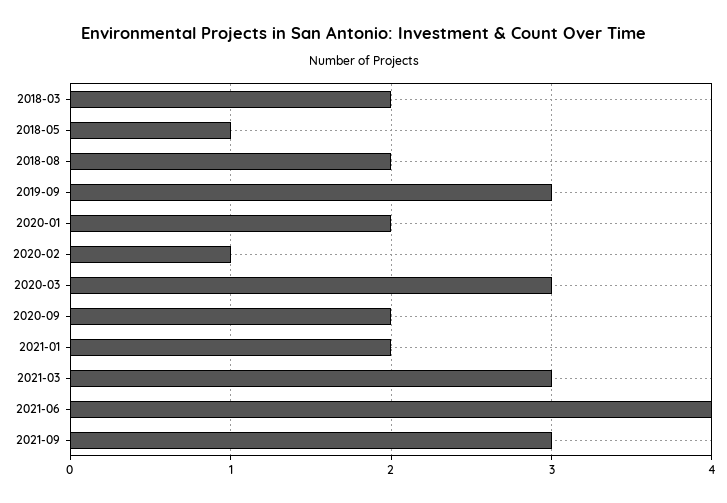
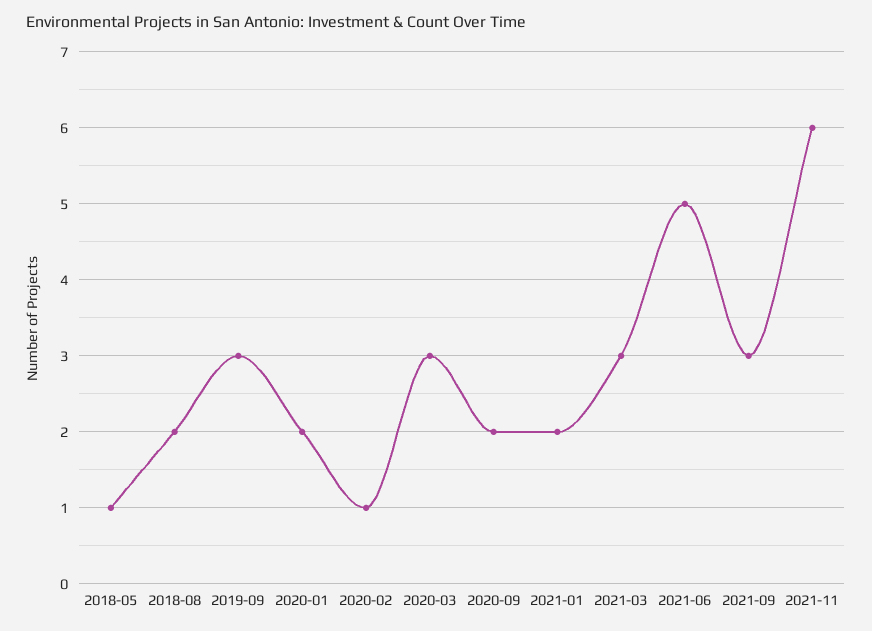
2018-03: 2 -> none
2021-06: 4 -> 5
2021-11: none -> 6

